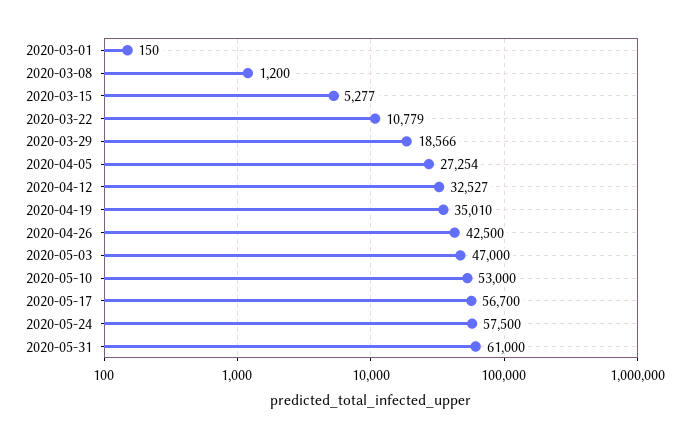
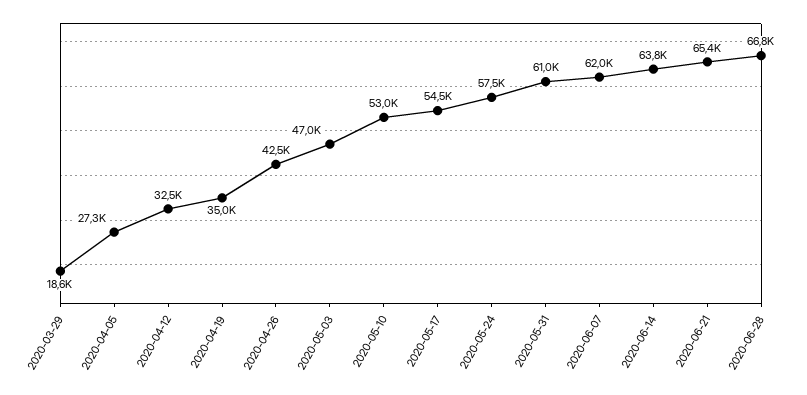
2020-03-01: 150 -> none
2020-03-08: 1200 -> none
2020-03-15: 5277 -> none
2020-03-22: 10779 -> none
2020-05-17: 56700 -> 54500
2020-06-07: none -> 62000
2020-06-14: none -> 63800
2020-06-21: none -> 65400
2020-06-28: none -> 66800

